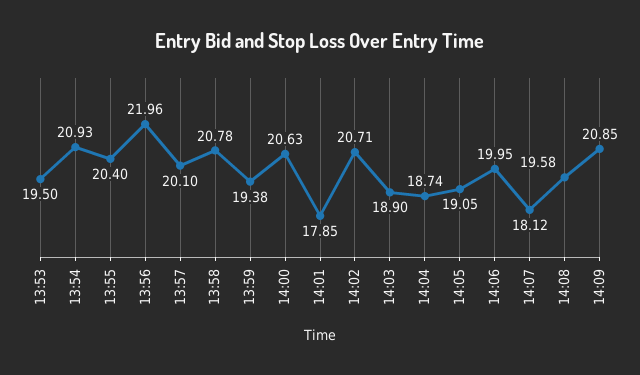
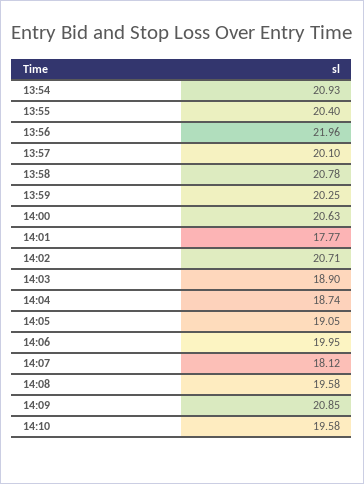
13:53: 19.5 -> none
13:59: 19.38 -> 20.25
14:01: 17.85 -> 17.77
14:10: none -> 19.58

